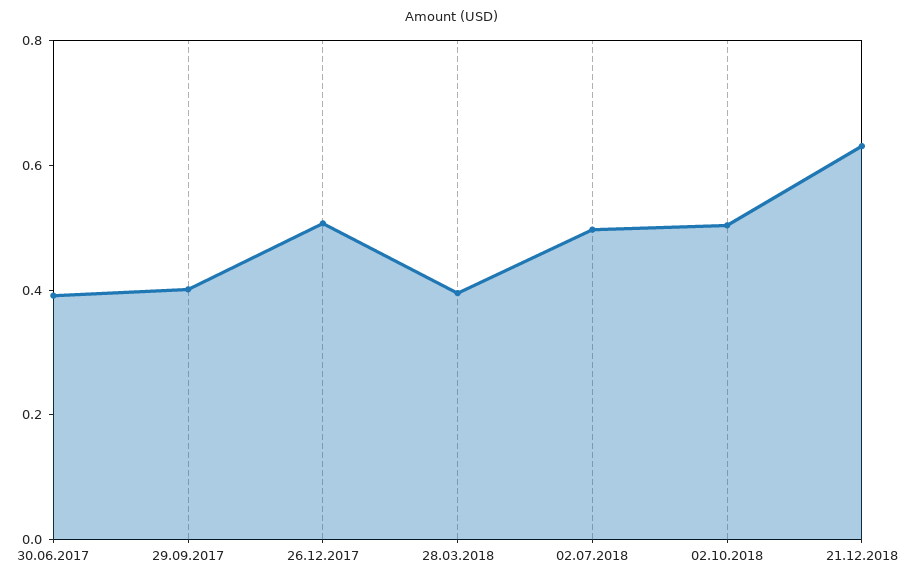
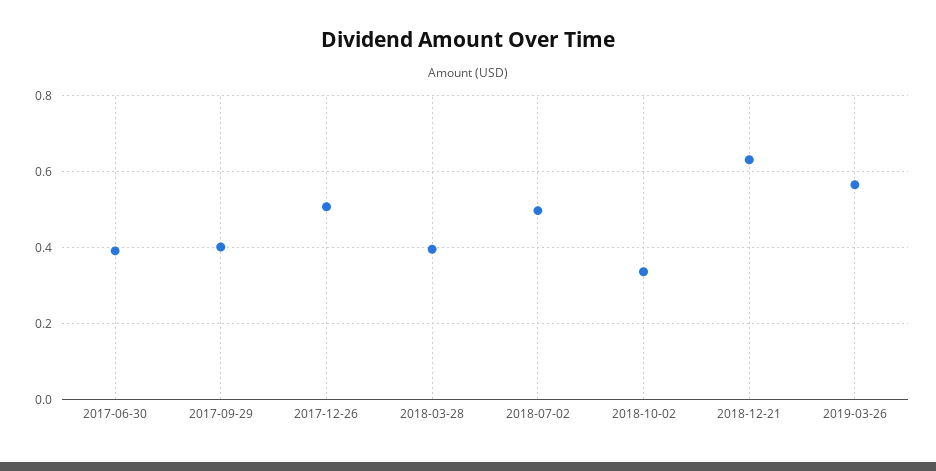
02.10.2018: 0.5 -> 0.34
2019-03-26: none -> 0.56

